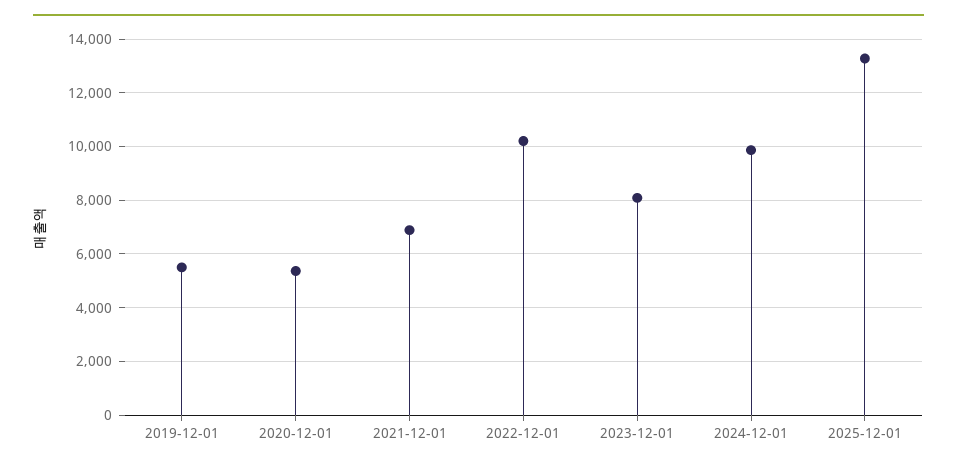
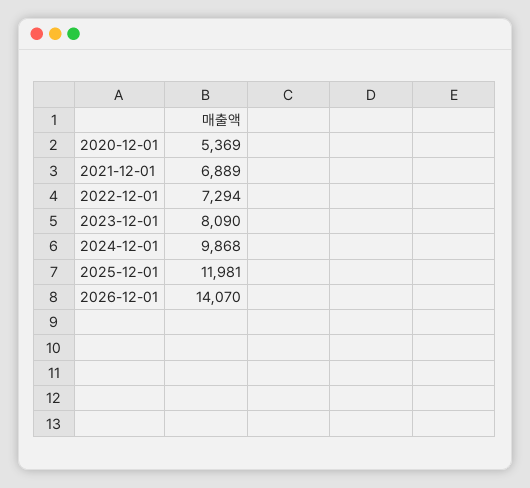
2019-12-01: 5500 -> none
2022-12-01: 10250 -> 7294
2025-12-01: 13250 -> 11981
2026-12-01: none -> 14070

